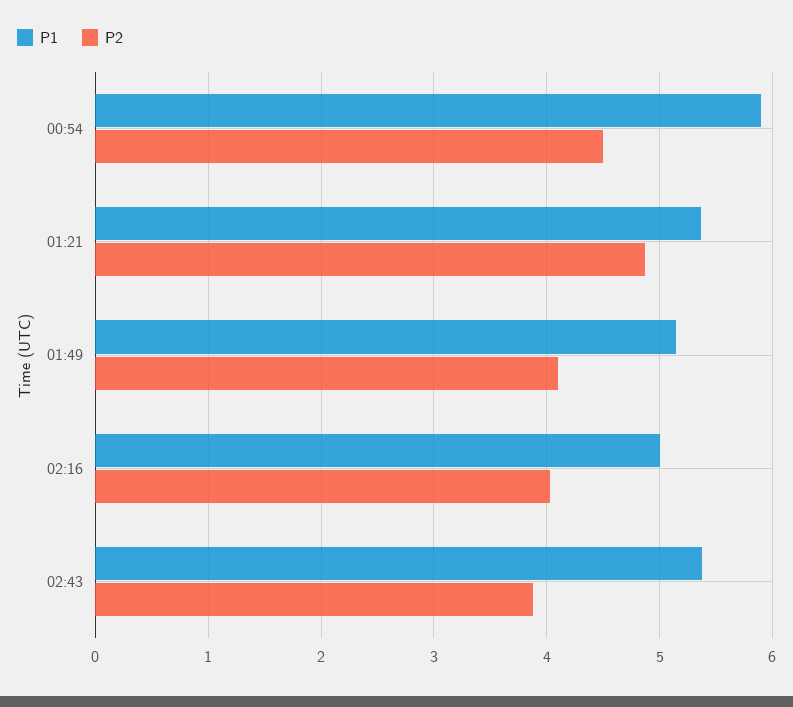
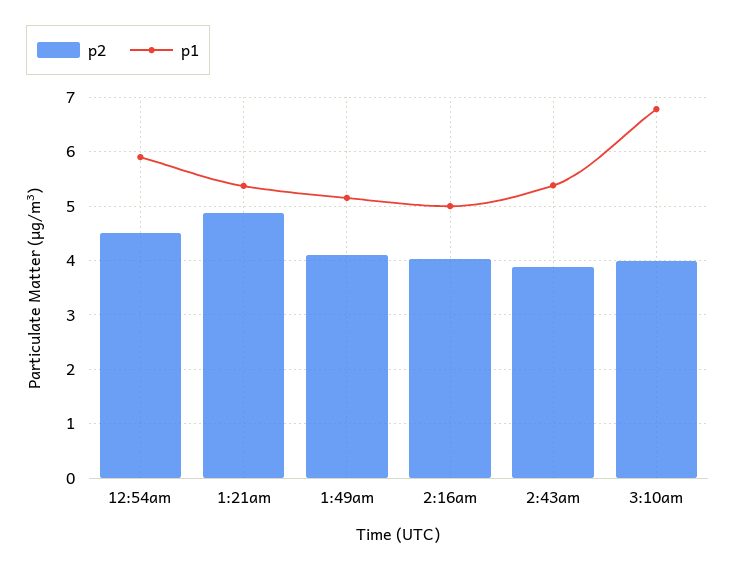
P2, 3:10am: none -> 4
P1, 3:10am: none -> 6.8

